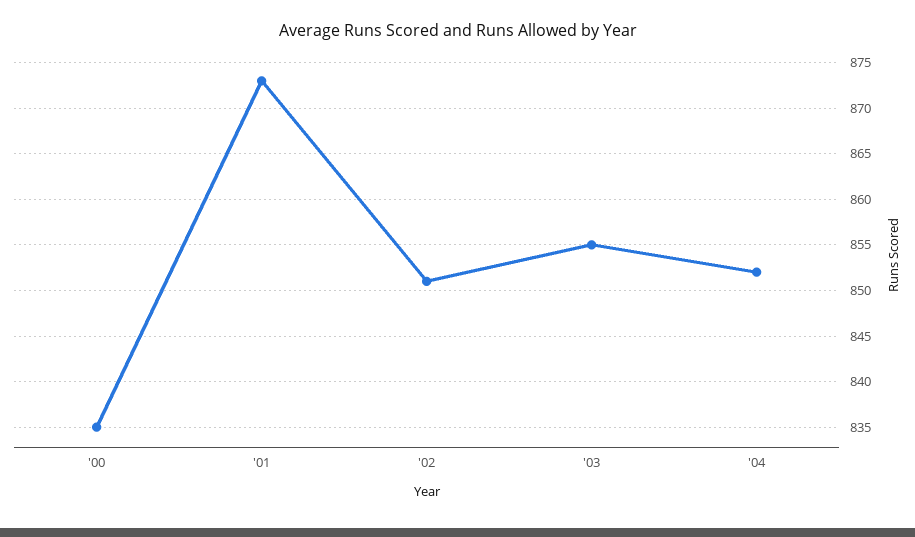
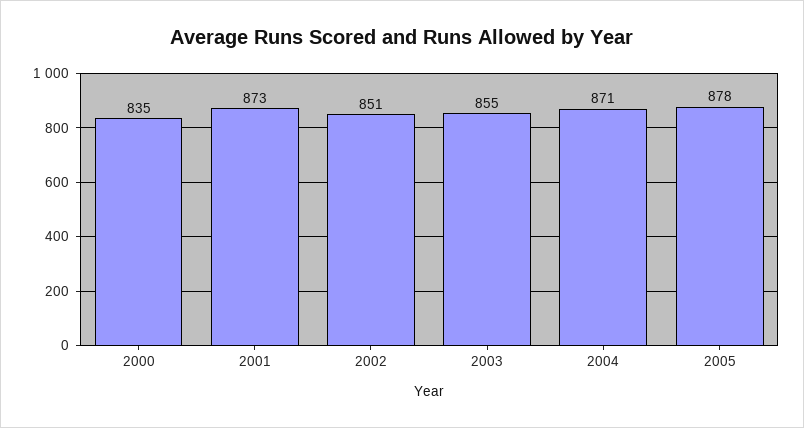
'04: 852 -> 871
2005: none -> 878

